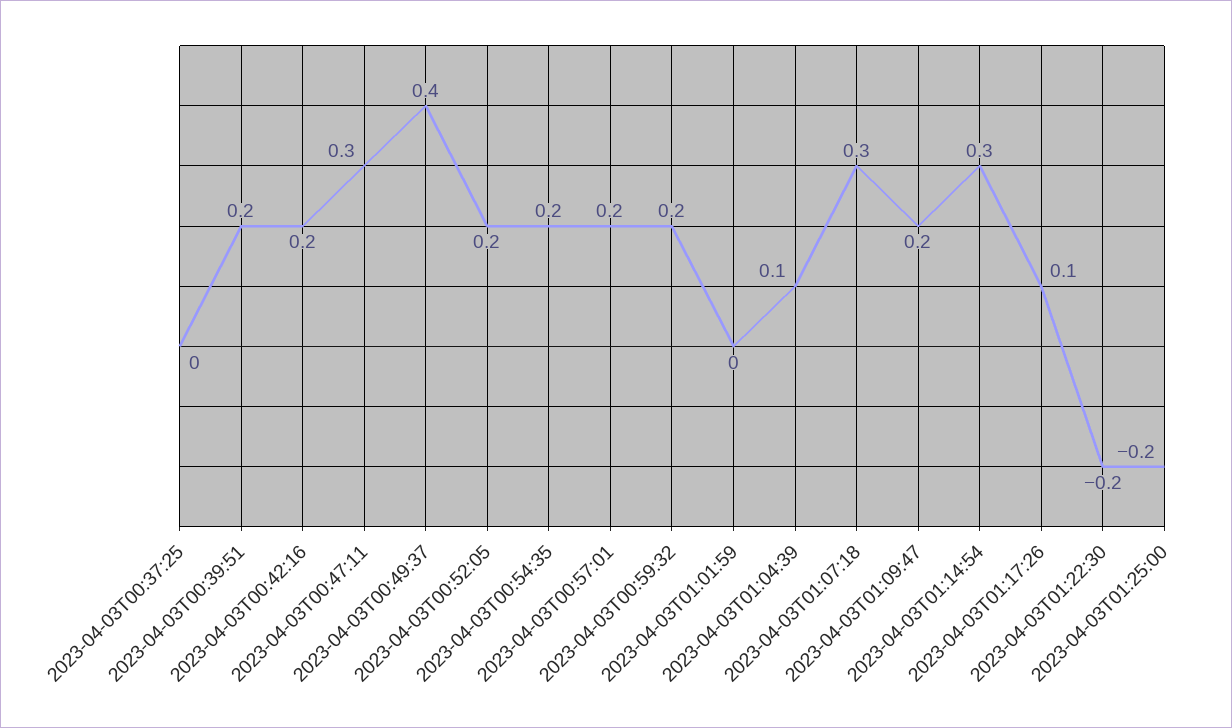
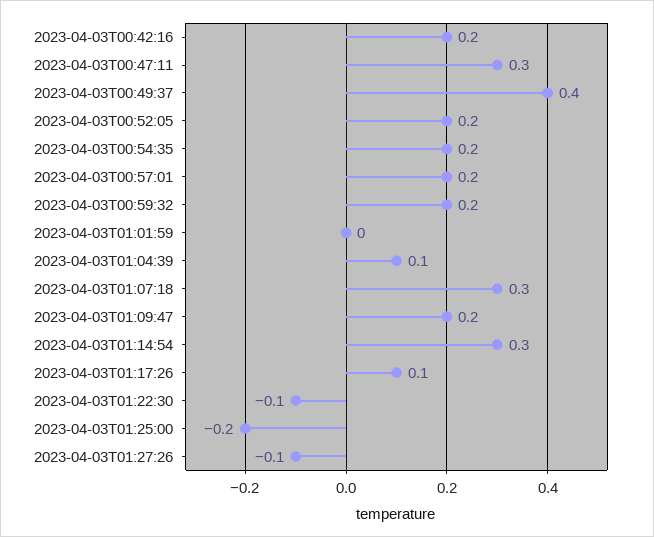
2023-04-03T00:37:25: 0 -> none
2023-04-03T00:39:51: 0.2 -> none
2023-04-03T01:22:30: -0.2 -> -0.1
2023-04-03T01:27:26: none -> -0.1

